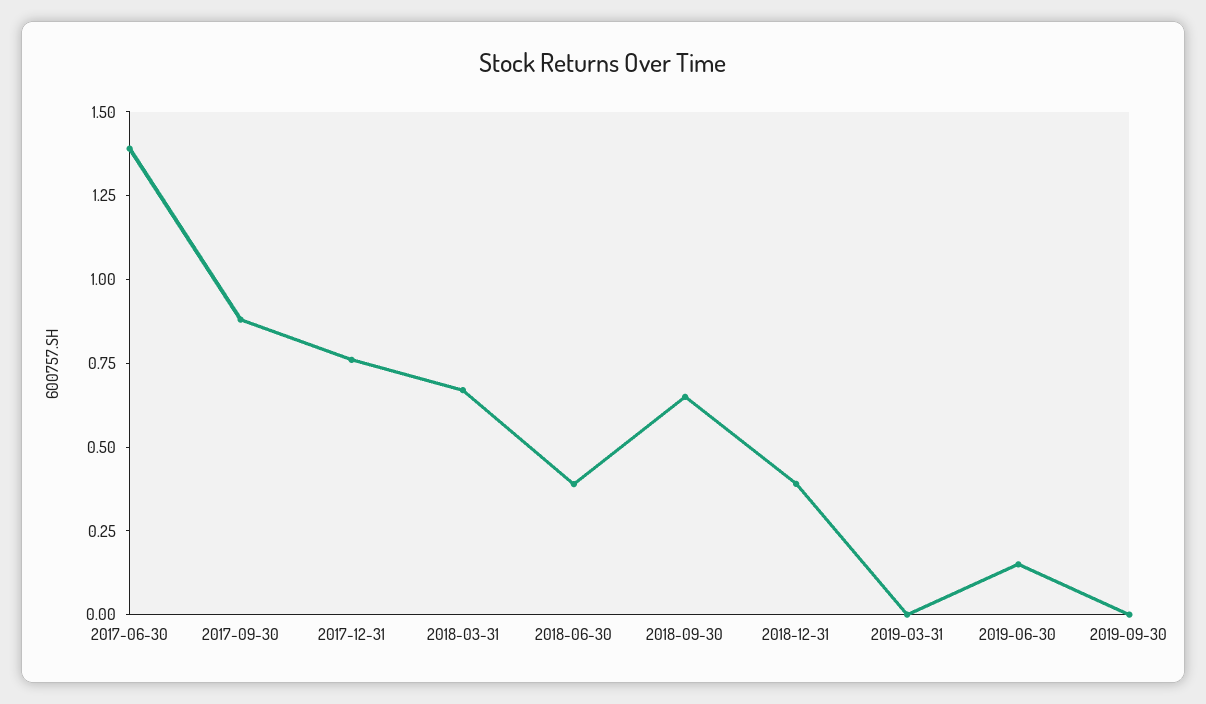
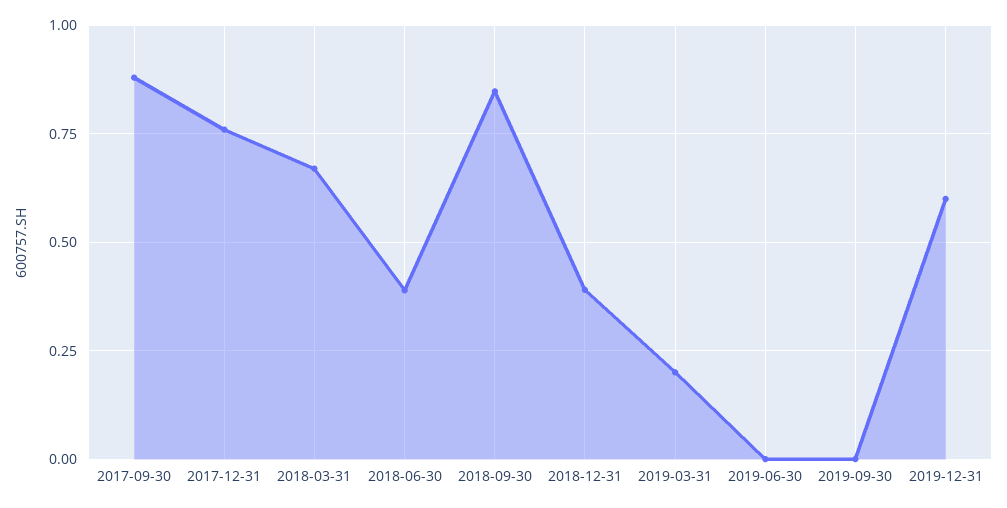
2017-06-30: 1.4 -> none
2018-09-30: 0.65 -> 0.85
2019-03-31: 0 -> 0.2
2019-06-30: 0.15 -> 0
2019-12-31: none -> 0.6

